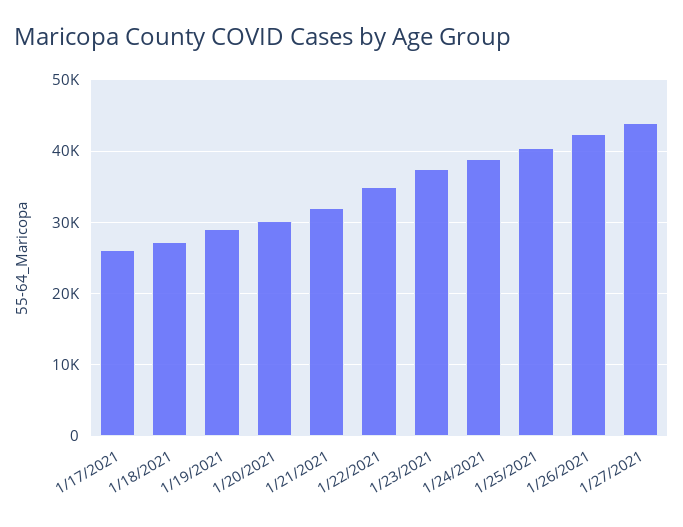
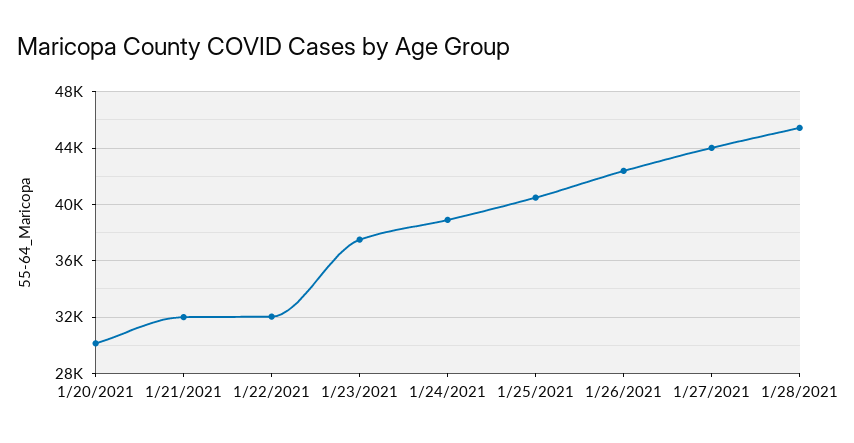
1/17/2021: 26000 -> none
1/18/2021: 27000 -> none
1/19/2021: 29000 -> none
1/22/2021: 35000 -> 32000
1/28/2021: none -> 45500

